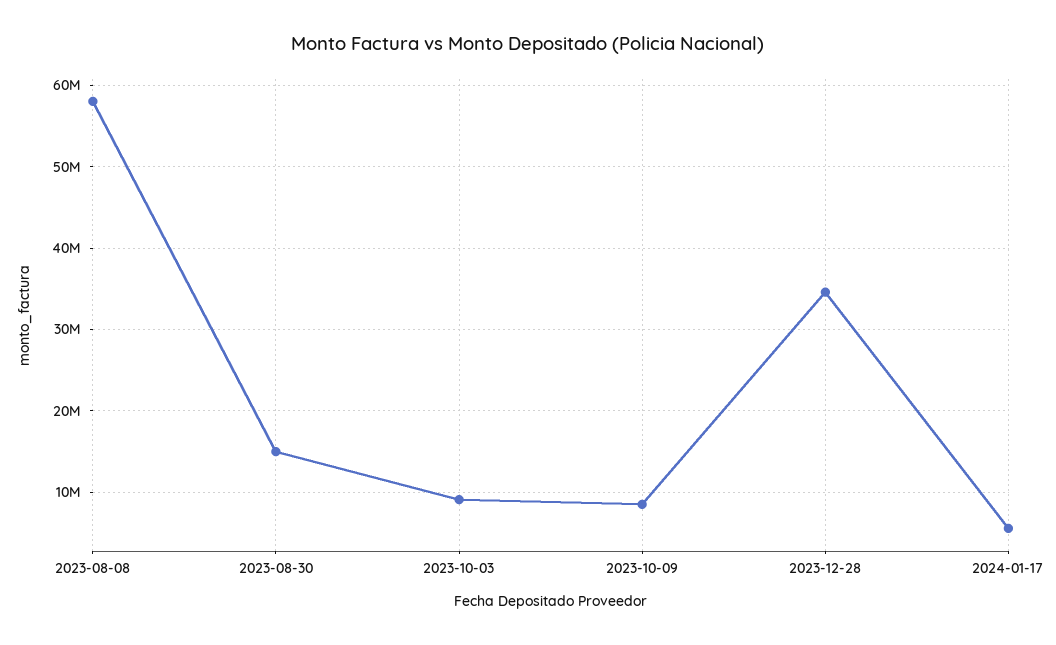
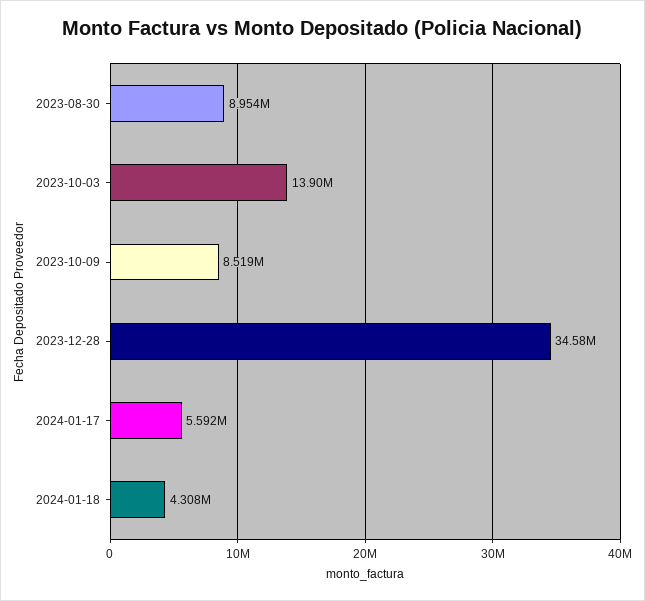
2023-08-08: 58000000 -> none
2023-08-30: 15000000 -> 8954000
2023-10-03: 9000000 -> 13900000
2024-01-18: none -> 4308000

